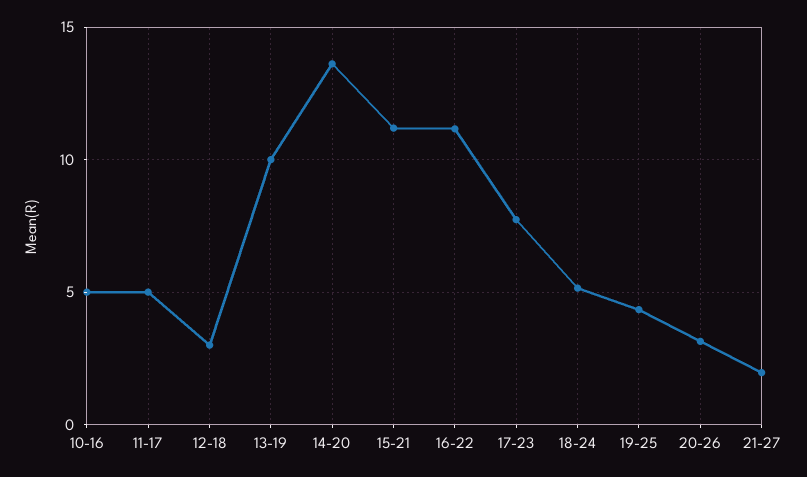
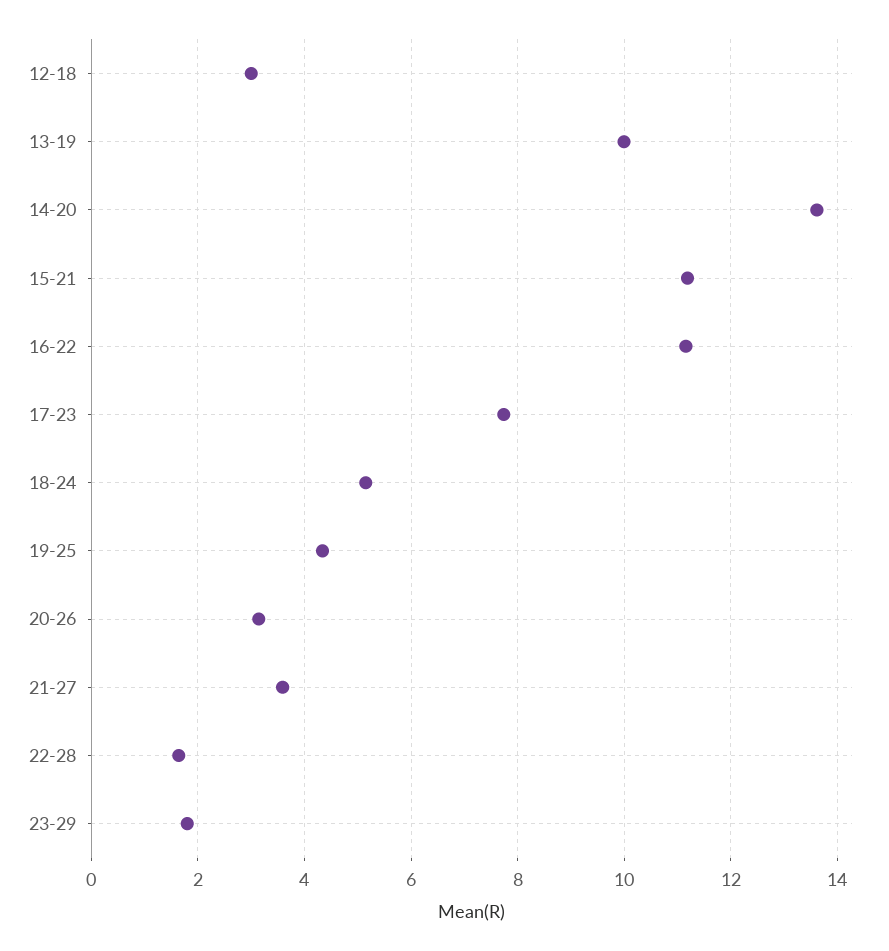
10-16: 5 -> none
11-17: 5 -> none
21-27: 2 -> 3.6
22-28: none -> 1.6
23-29: none -> 1.8

